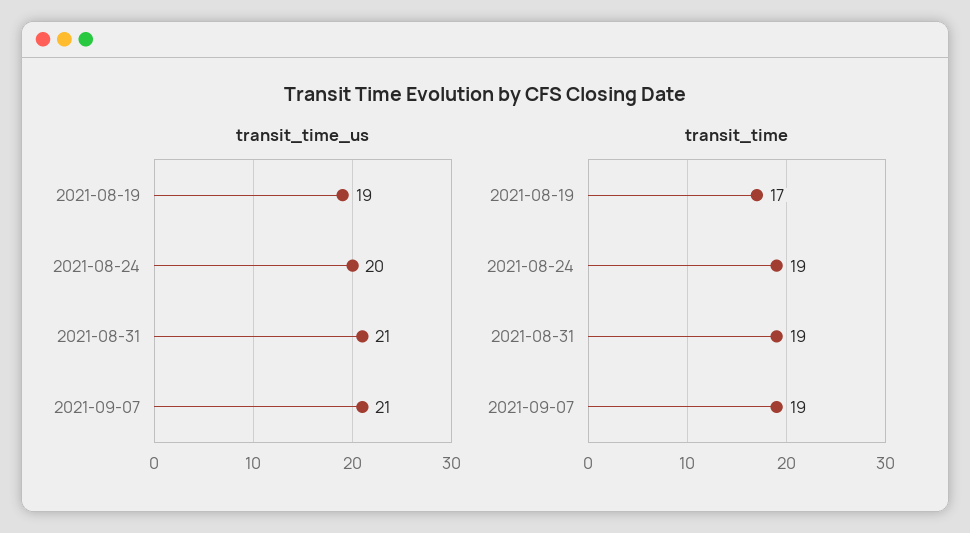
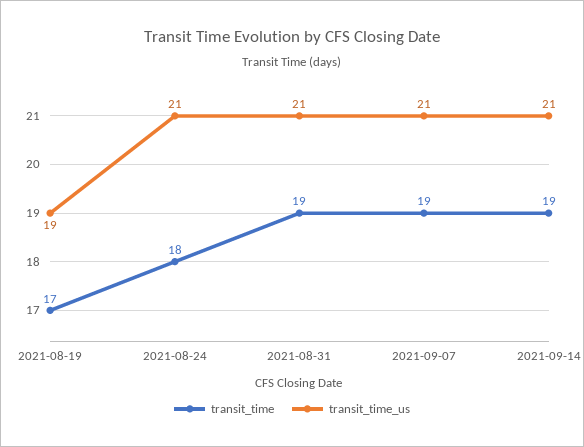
transit_time_us, 2021-08-24: 20 -> 21
transit_time, 2021-08-24: 19 -> 18
transit_time, 2021-09-14: none -> 19
transit_time_us, 2021-09-14: none -> 21

